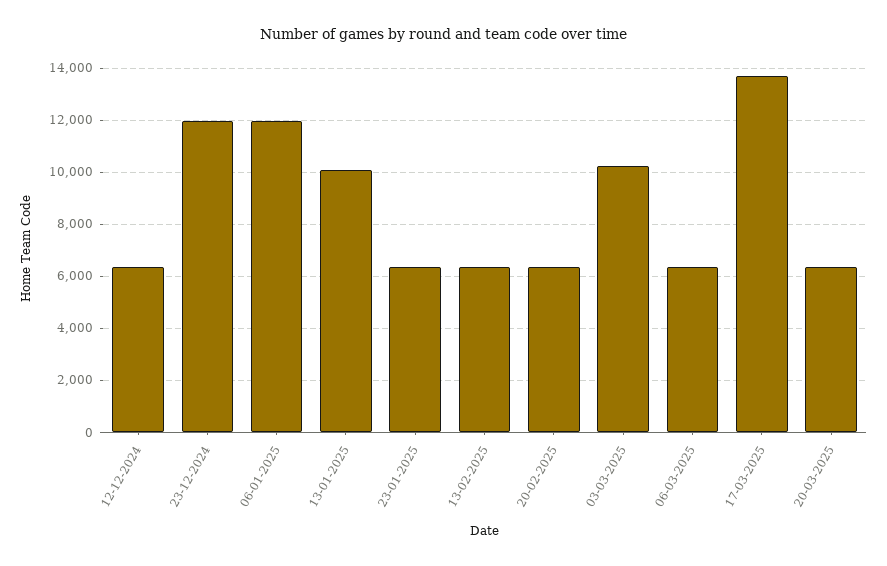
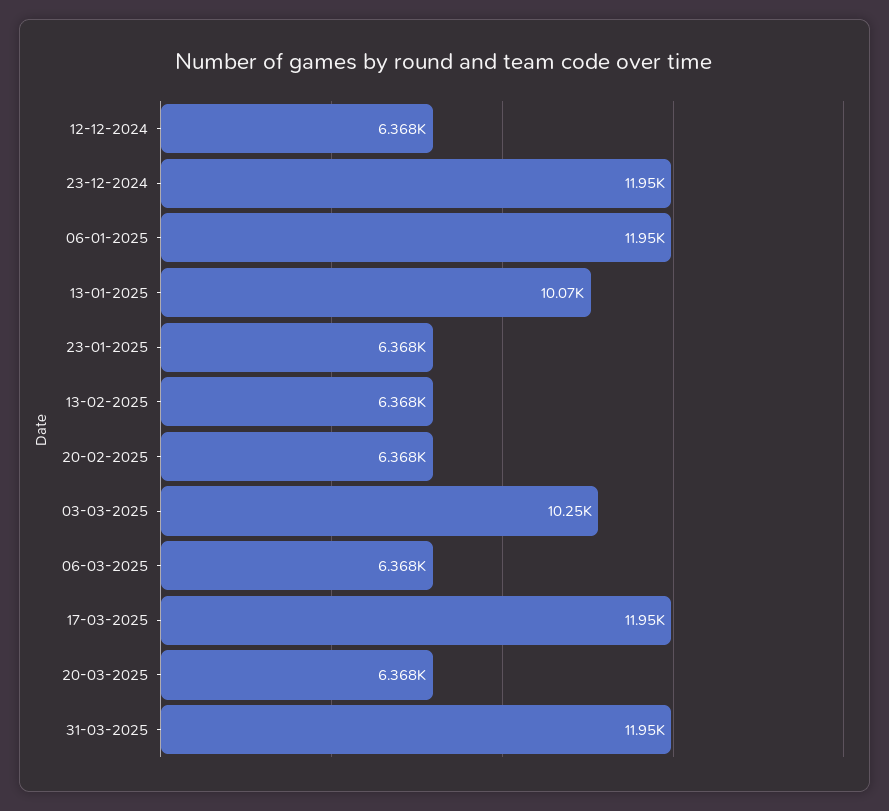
17-03-2025: 13750 -> 11950
31-03-2025: none -> 11950

